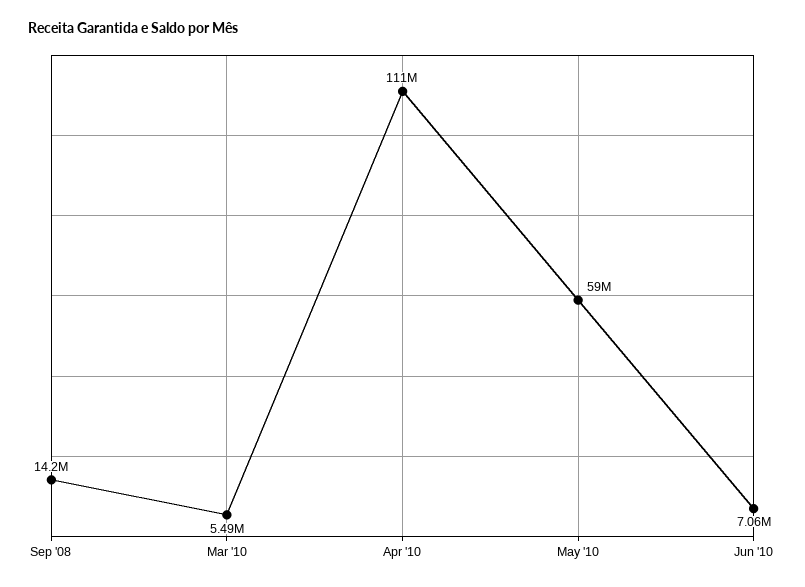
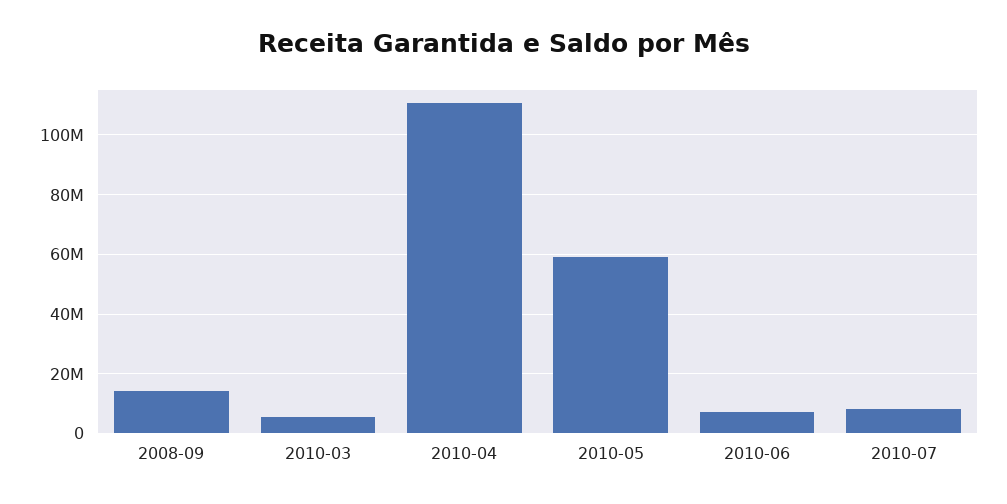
2010-07: none -> 7500000

